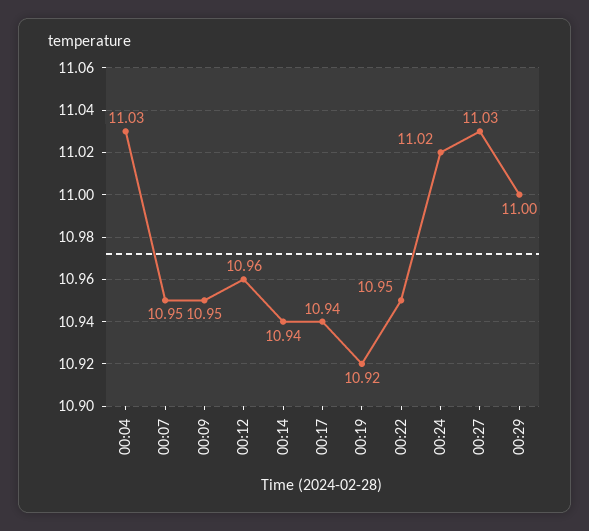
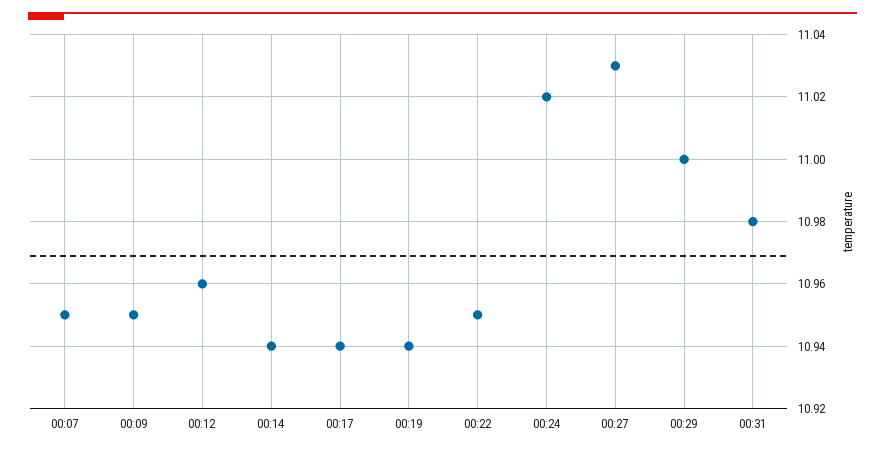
00:04: 11.03 -> none
00:19: 10.92 -> 10.94
00:31: none -> 10.98

